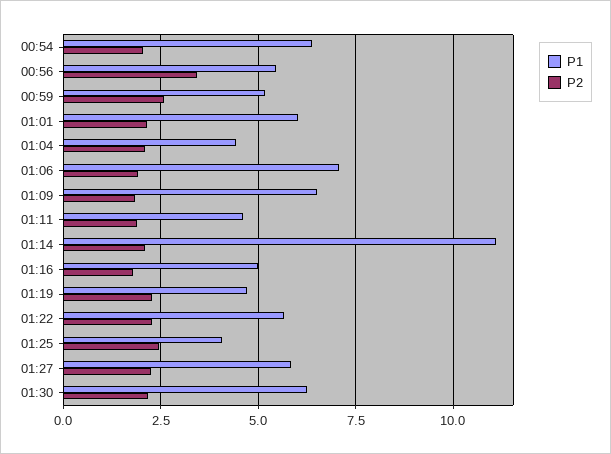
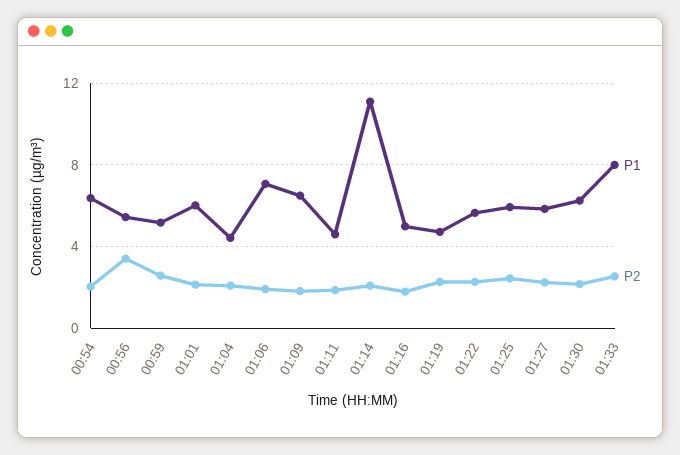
P1, 01:25: 4 -> 6
P1, 01:33: none -> 8
P2, 01:33: none -> 2.5

